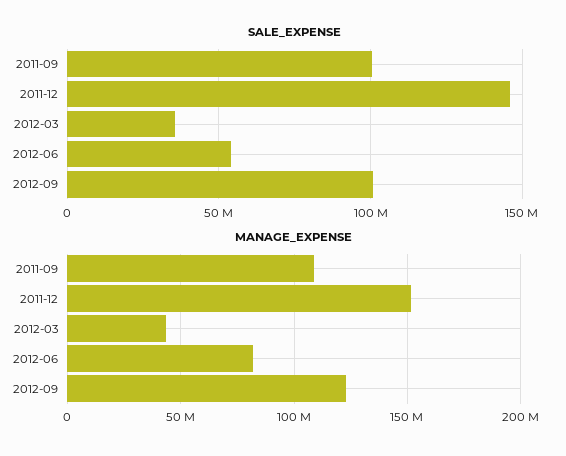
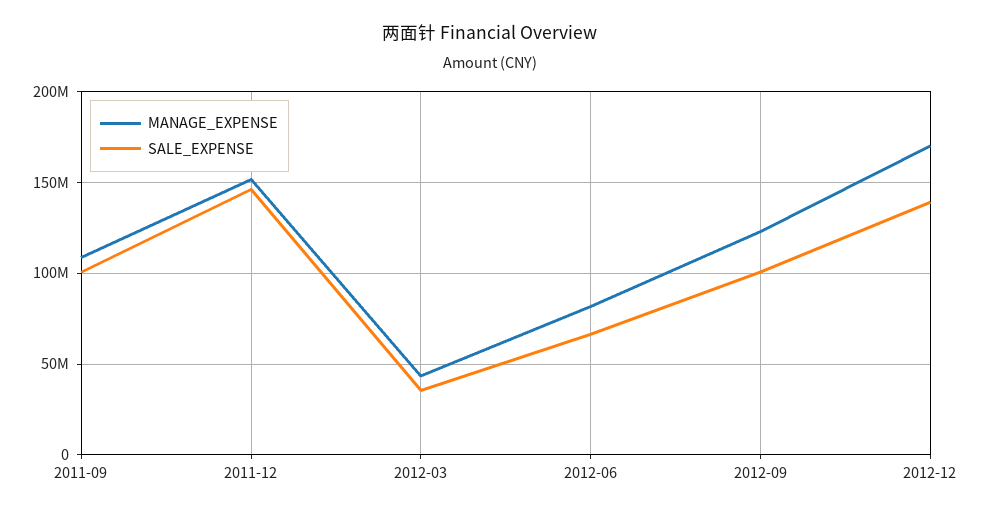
SALE_EXPENSE, 2012-06: 55000000 -> 65000000
MANAGE_EXPENSE, 2012-12: none -> 170000000
SALE_EXPENSE, 2012-12: none -> 140000000

